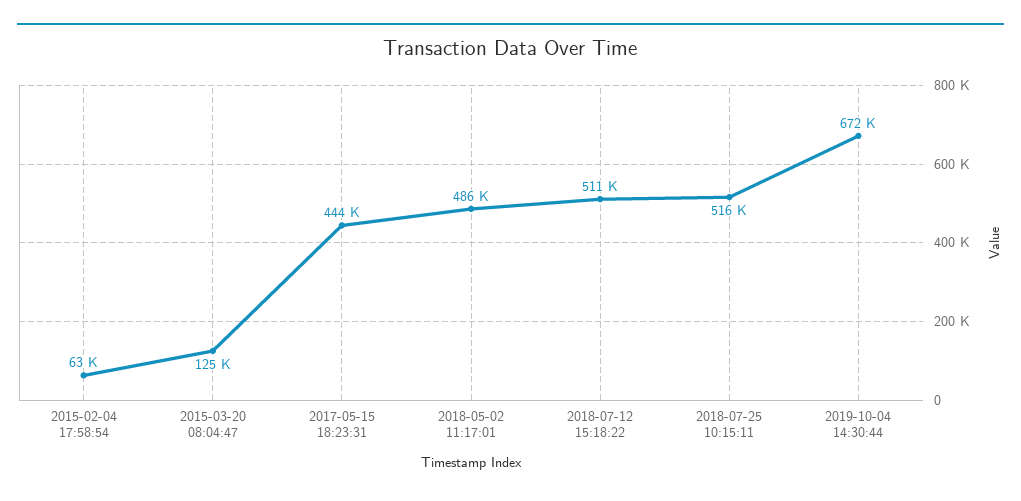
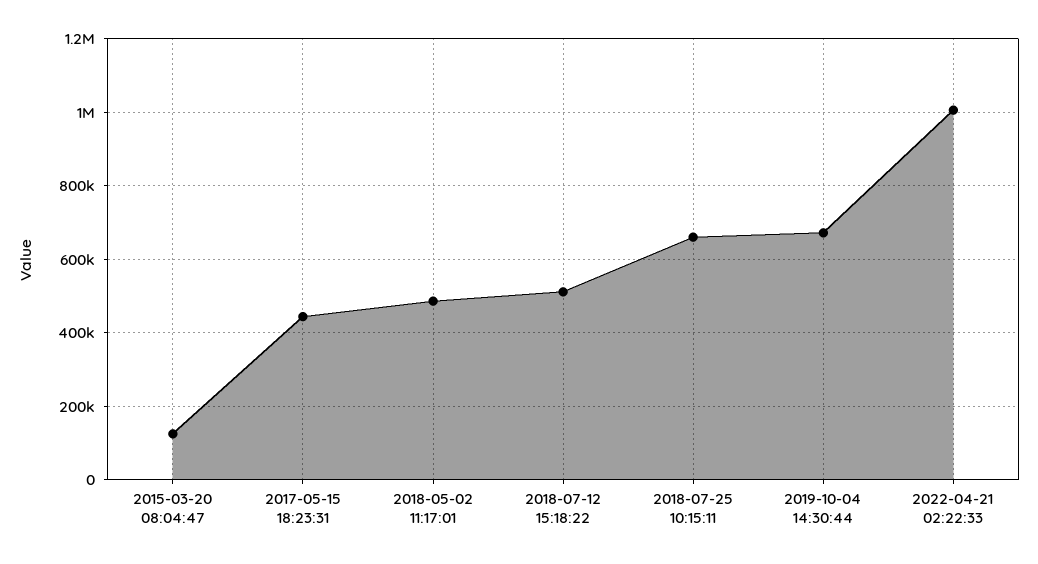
2015-02-04 17:58:54: 63000 -> none
2018-07-25 10:15:11: 516000 -> 660000
2022-04-21 02:22:33: none -> 1000000

